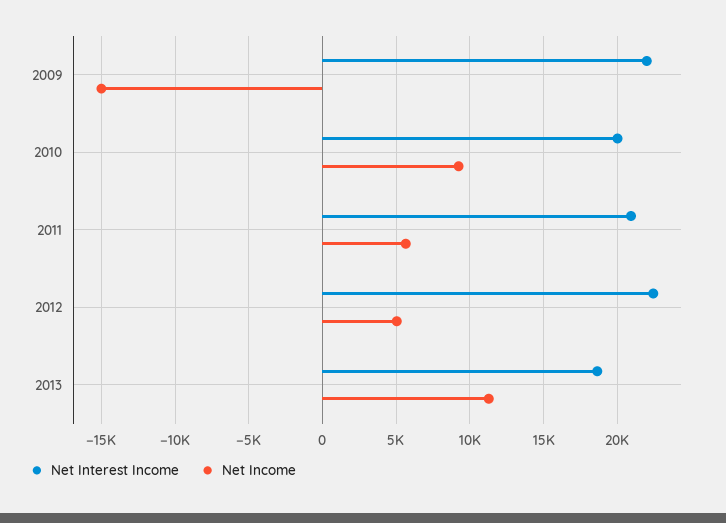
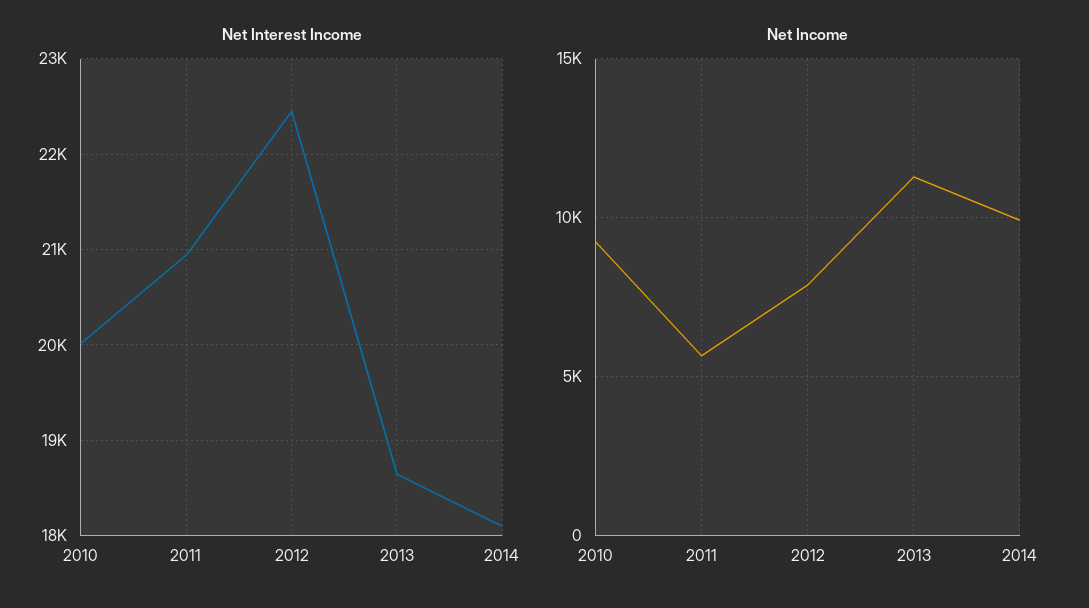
Net Interest Income, 2009: 22000 -> none
Net Income, 2009: -15000 -> none
Net Income, 2012: 5000 -> 8000
Net Interest Income, 2014: none -> 18100
Net Income, 2014: none -> 10000

